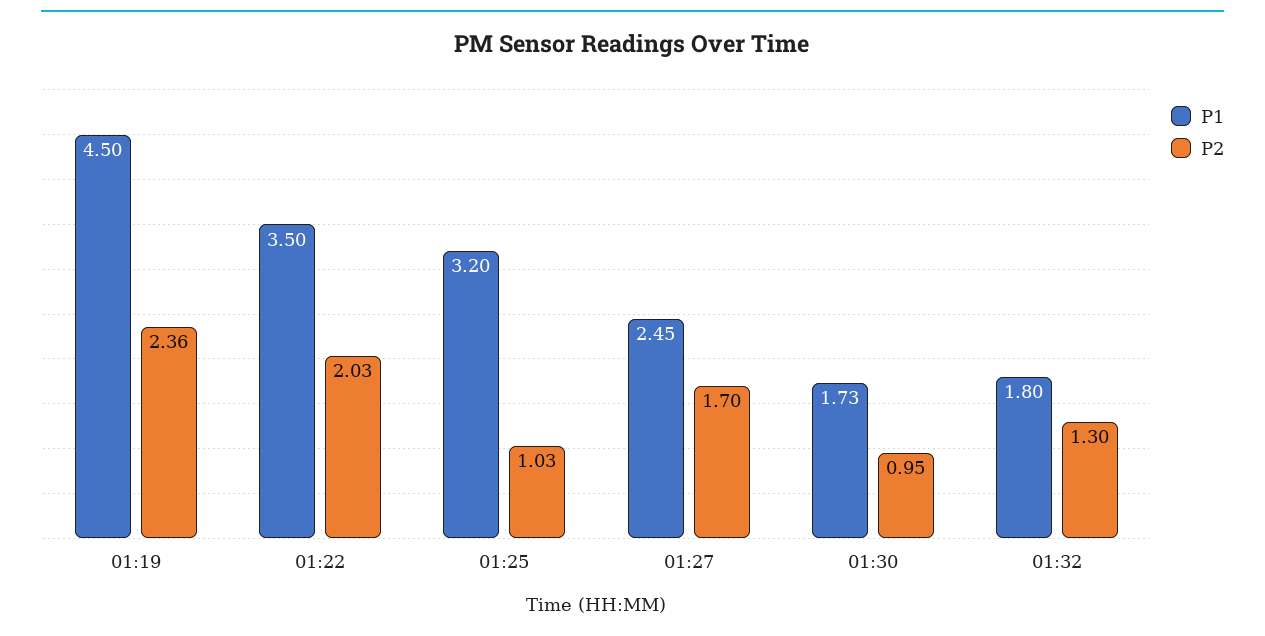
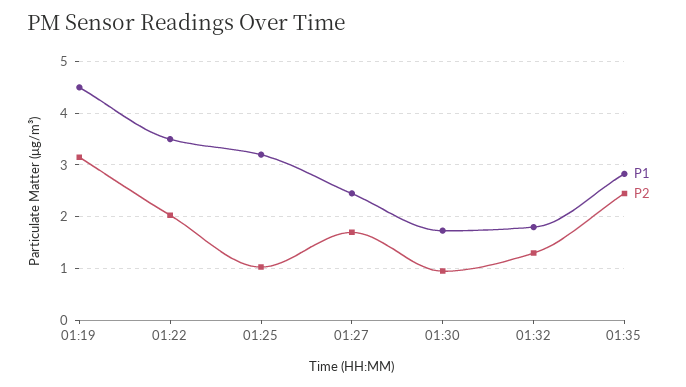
P2, 01:19: 2.36 -> 3.2
P1, 01:35: none -> 2.8
P2, 01:35: none -> 2.4

